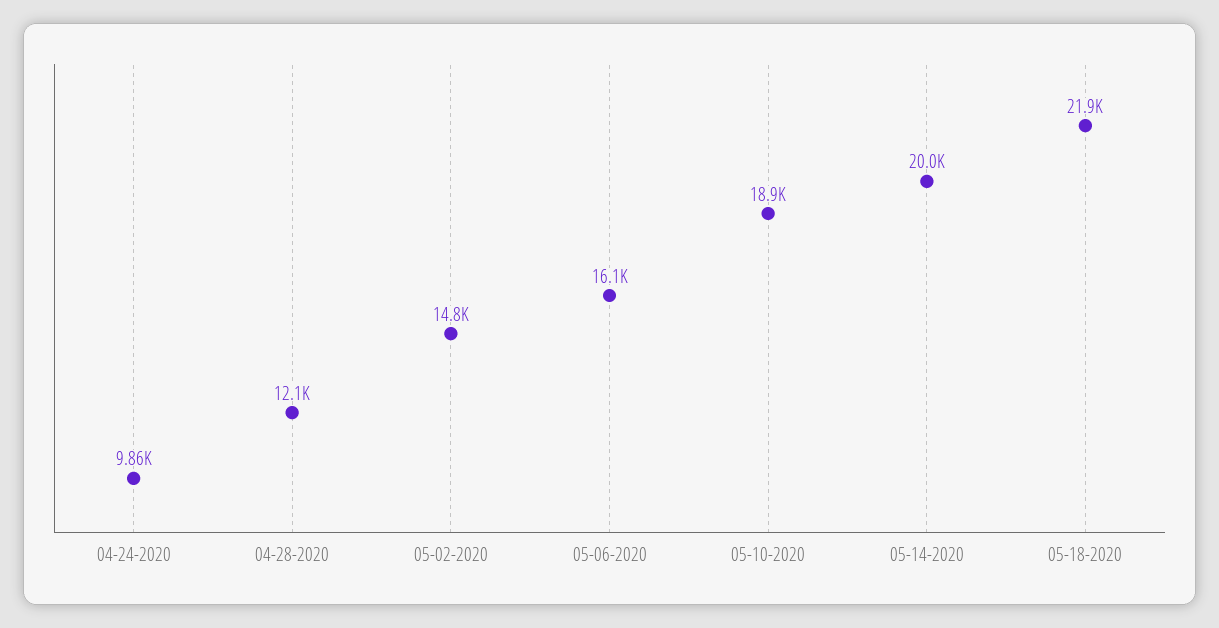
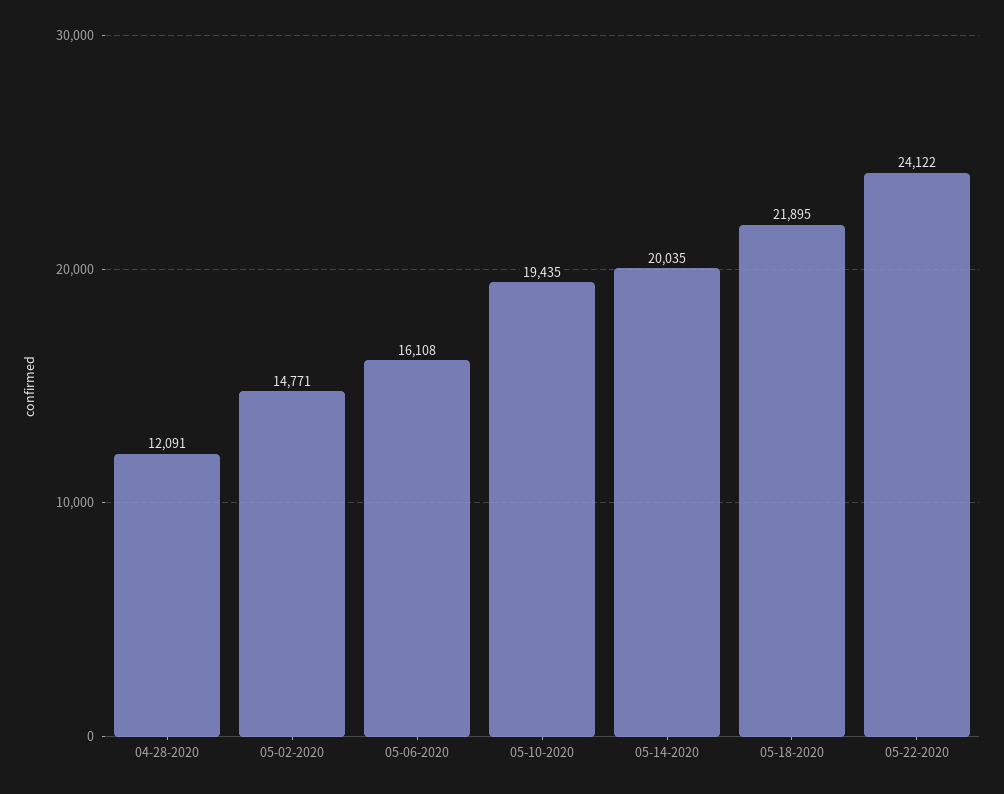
04-24-2020: 9860 -> none
05-10-2020: 18900 -> 19435
05-22-2020: none -> 24122

